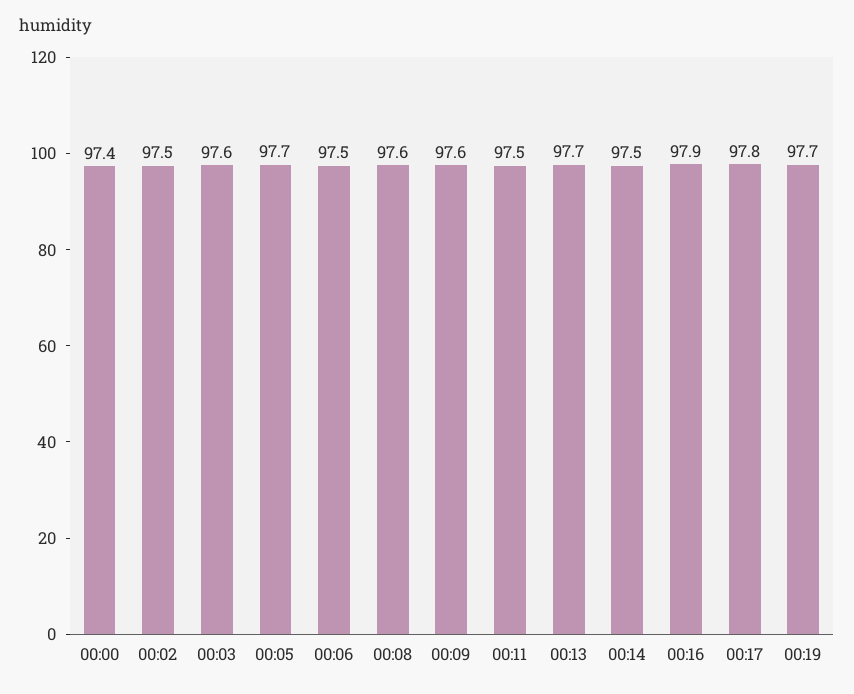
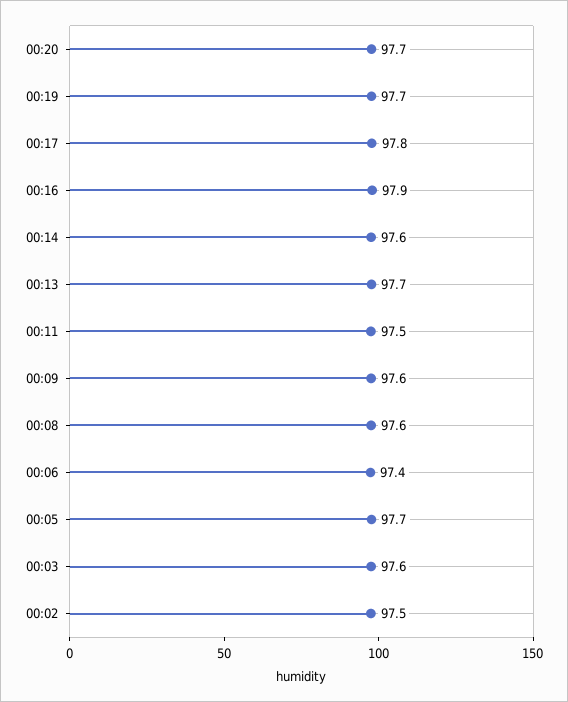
00:00: 97.4 -> none
00:06: 97.5 -> 97.4
00:14: 97.5 -> 97.6
00:20: none -> 97.7

